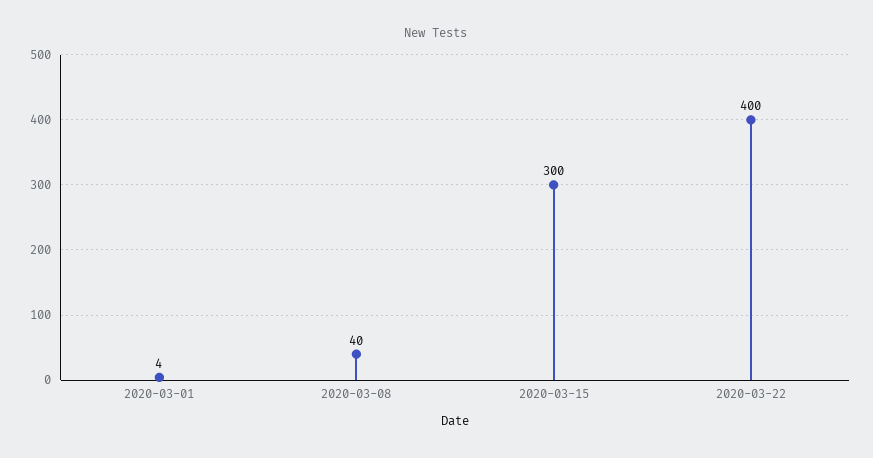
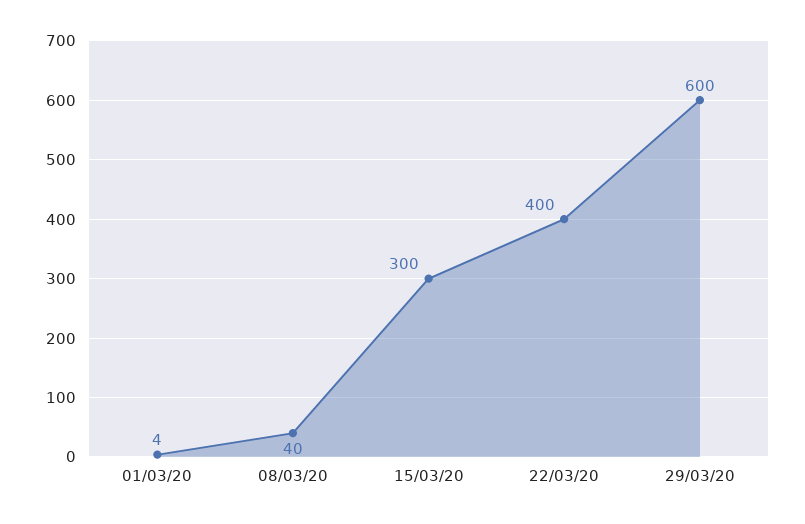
29/03/20: none -> 600

